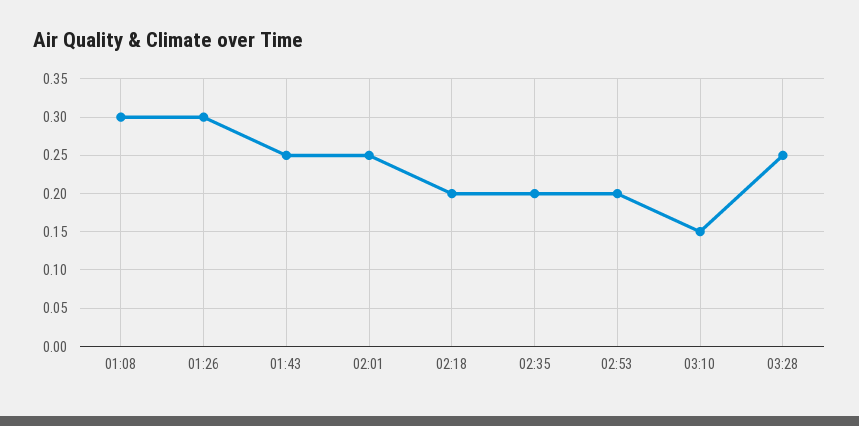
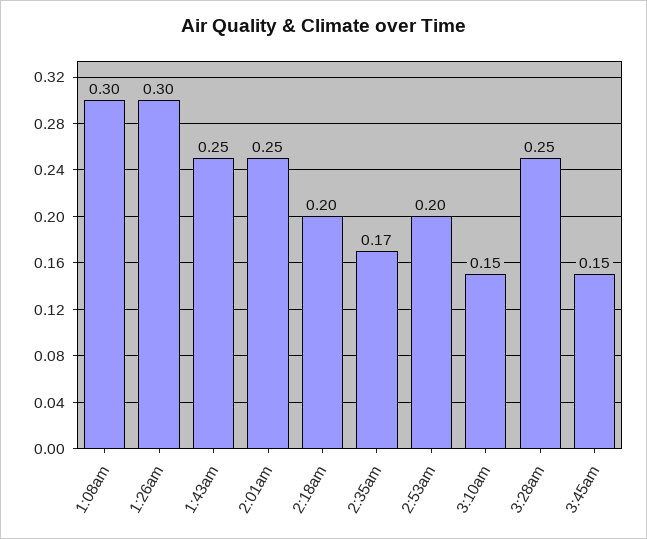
02:35: 0.2 -> 0.17
3:45am: none -> 0.15

